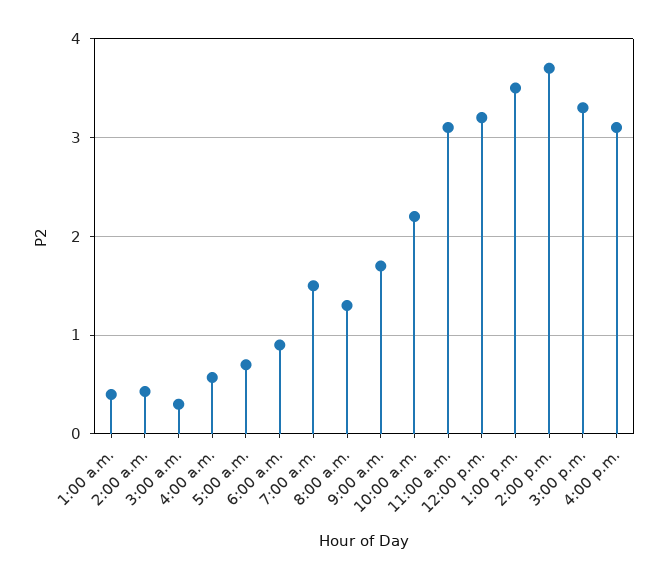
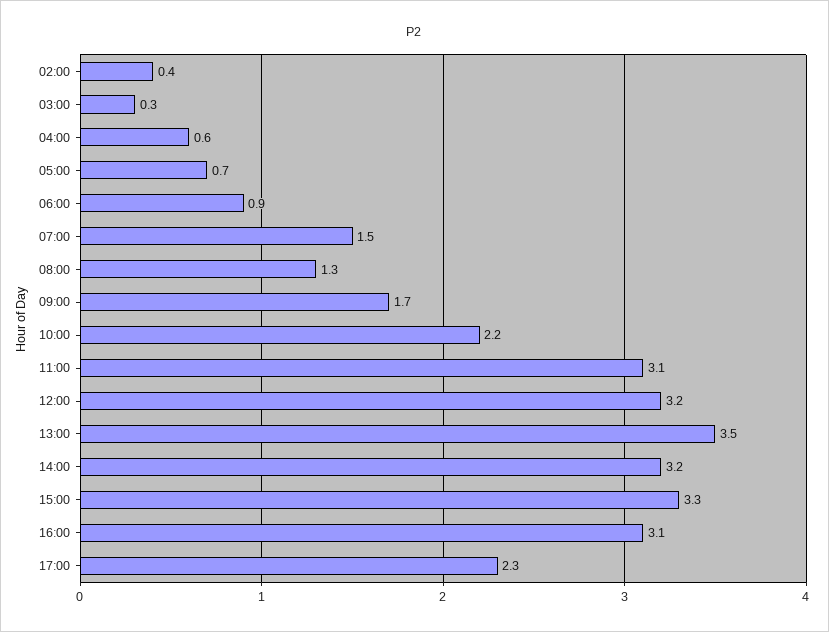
1:00 a.m.: 0.4 -> none
2:00 p.m.: 3.7 -> 3.2
17:00: none -> 2.3

